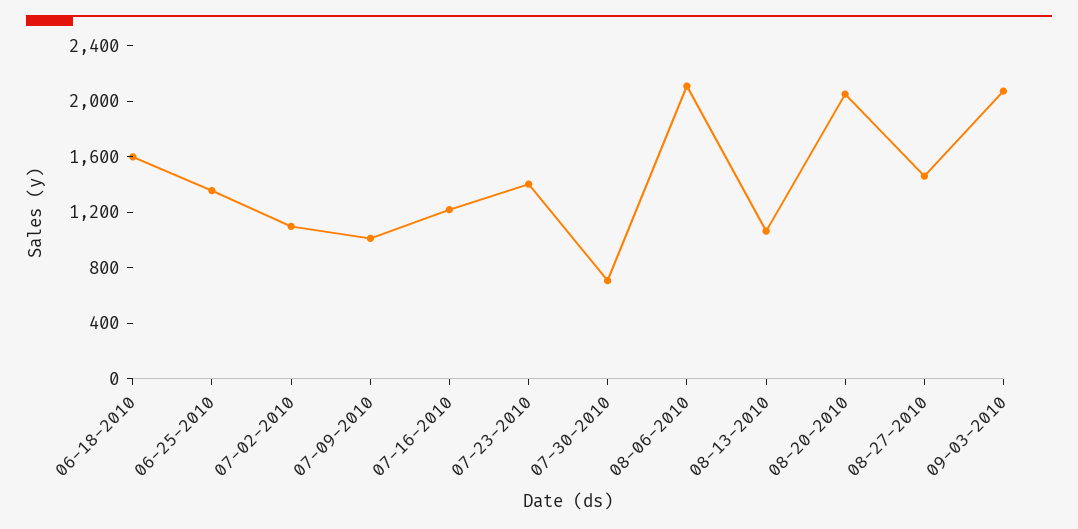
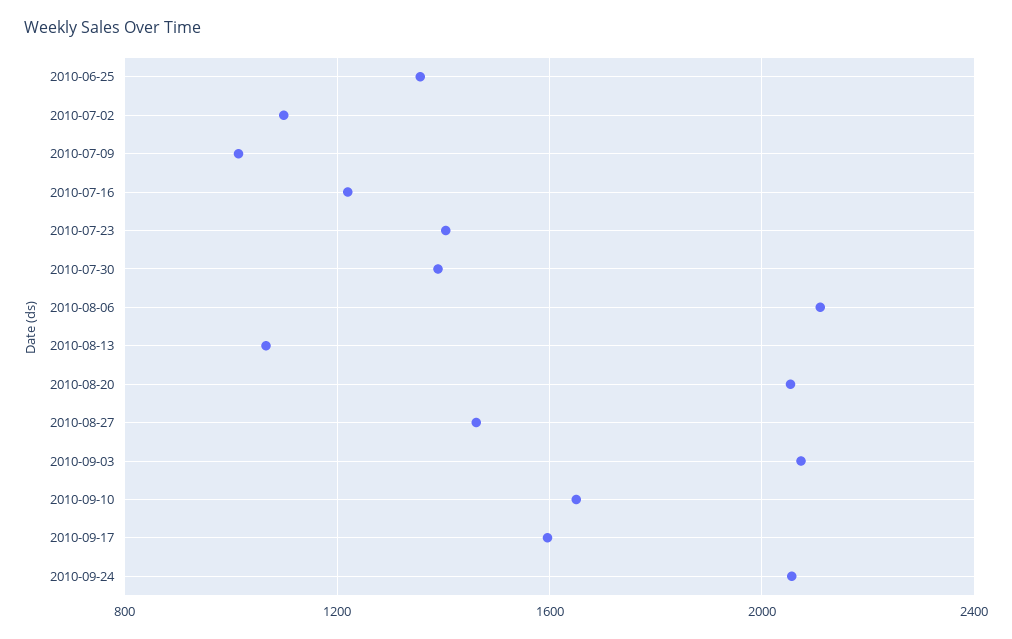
06-18-2010: 1600 -> none
07-30-2010: 700 -> 1400
2010-09-10: none -> 1650
2010-09-17: none -> 1600
2010-09-24: none -> 2050

